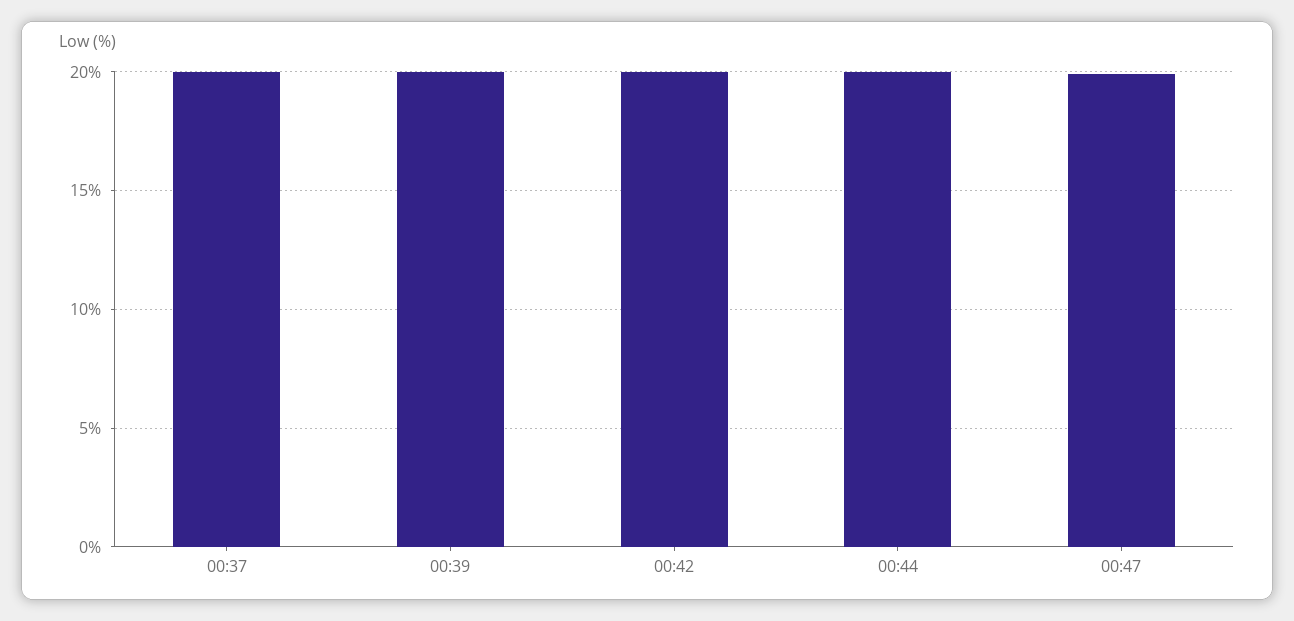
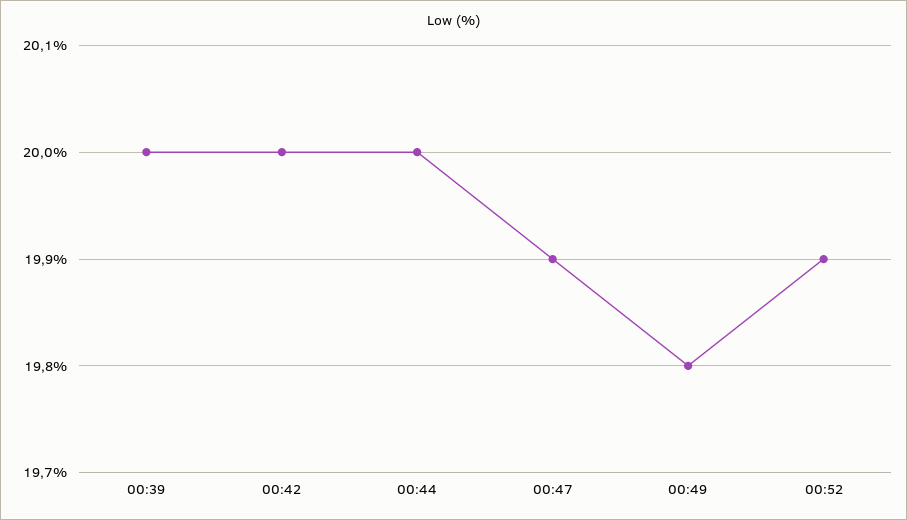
00:37: 20 -> none
00:49: none -> 19.8
00:52: none -> 19.9

